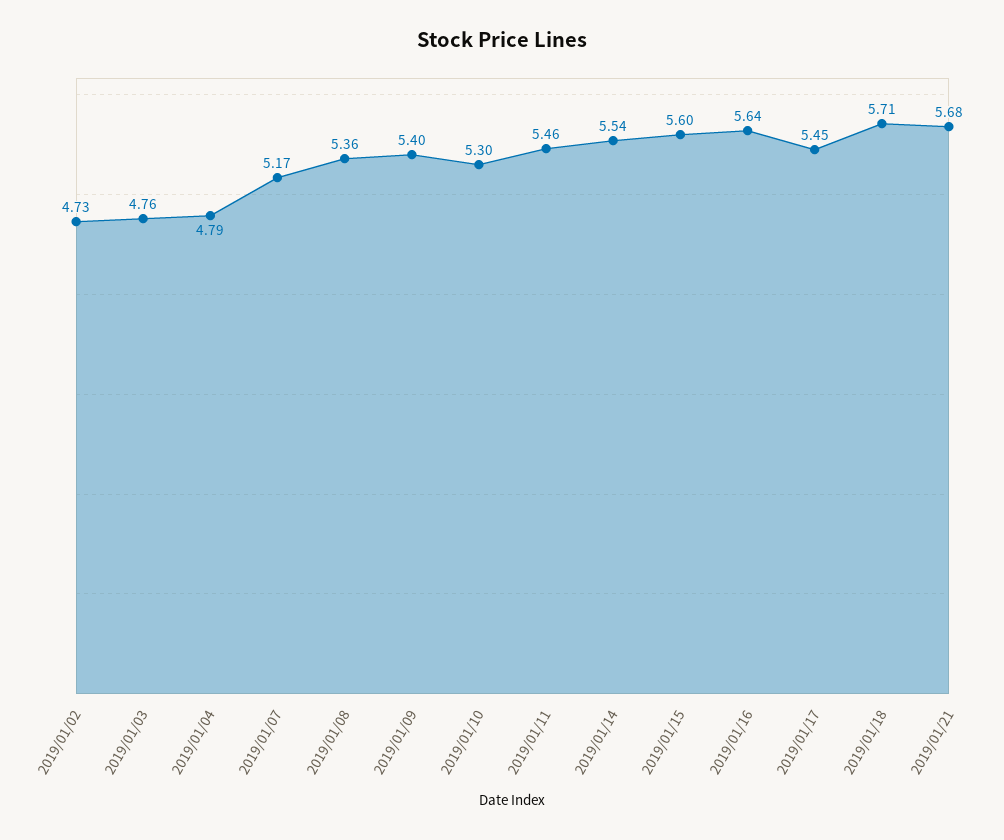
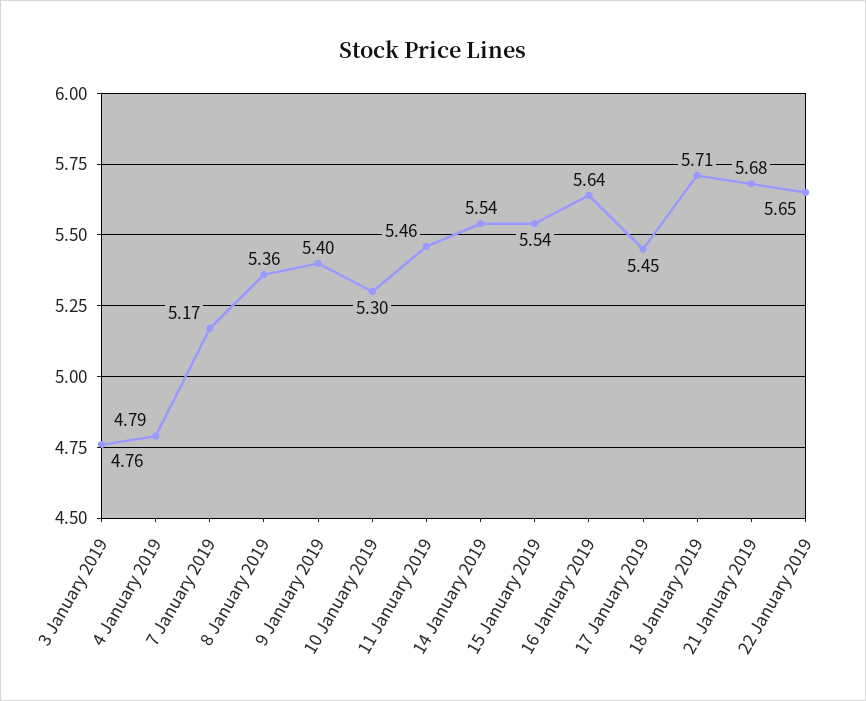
2019/01/02: 4.73 -> none
2019/01/15: 5.6 -> 5.54
22 January 2019: none -> 5.65

